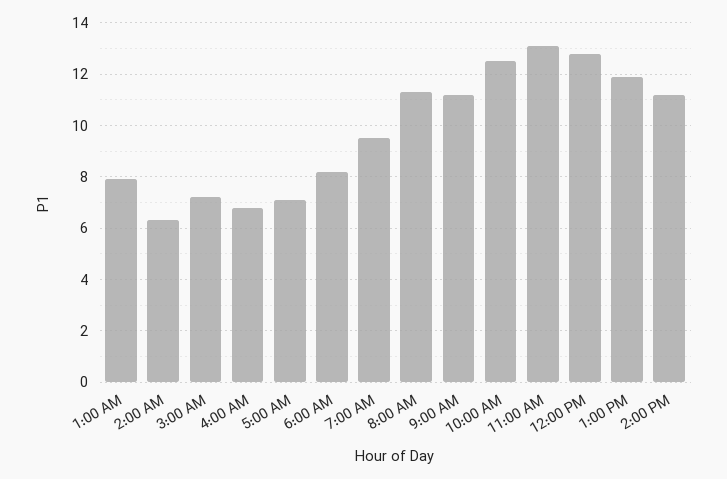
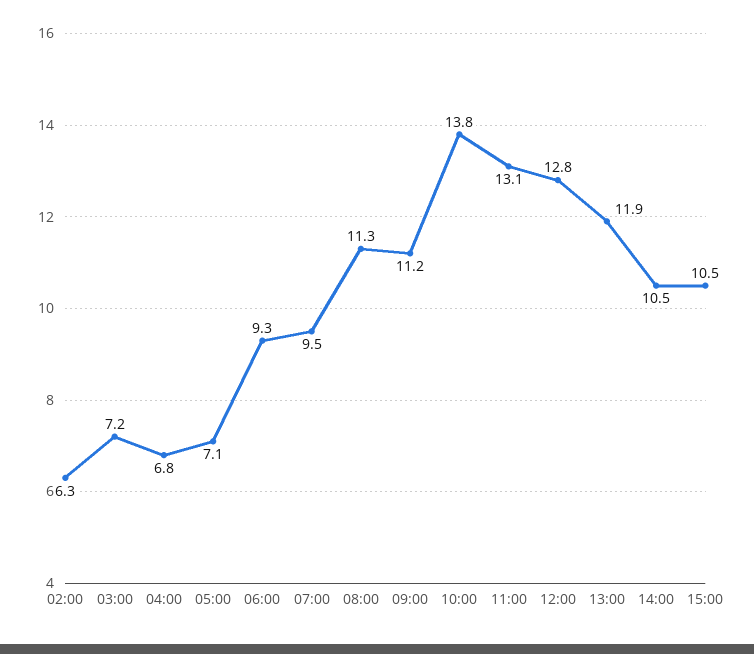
1:00 AM: 8 -> none
6:00 AM: 8.25 -> 9.3
10:00 AM: 12.5 -> 13.8
2:00 PM: 11.25 -> 10.5
15:00: none -> 10.5

